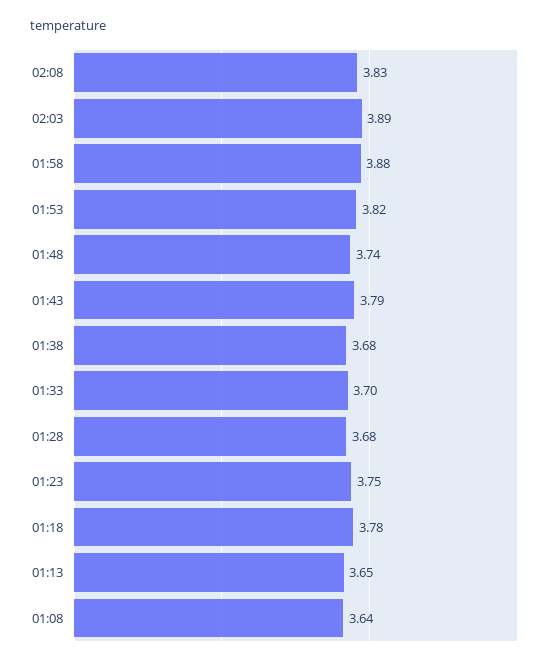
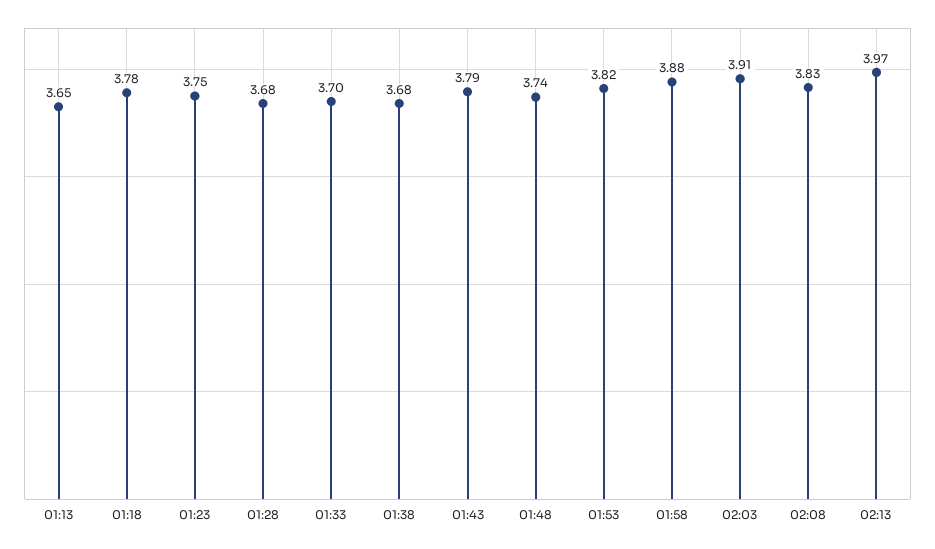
02:03: 3.89 -> 3.91
01:08: 3.64 -> none
02:13: none -> 3.97

